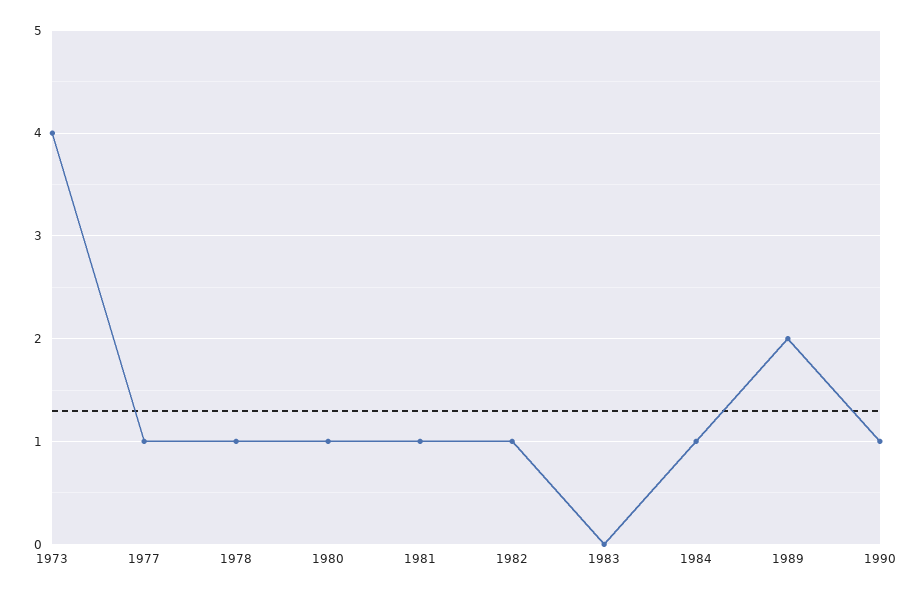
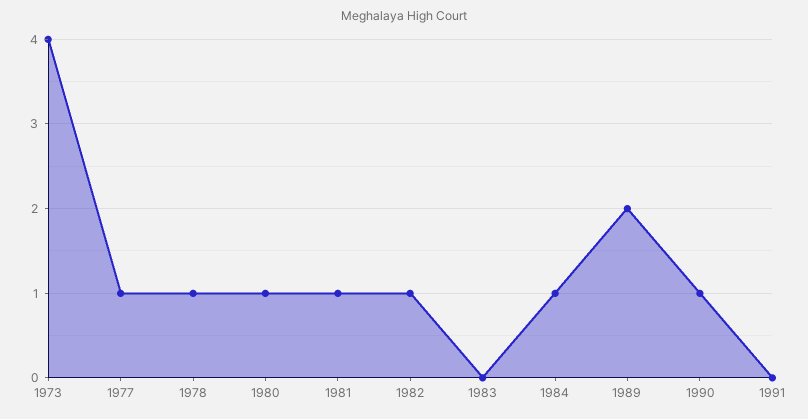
1991: none -> 0

